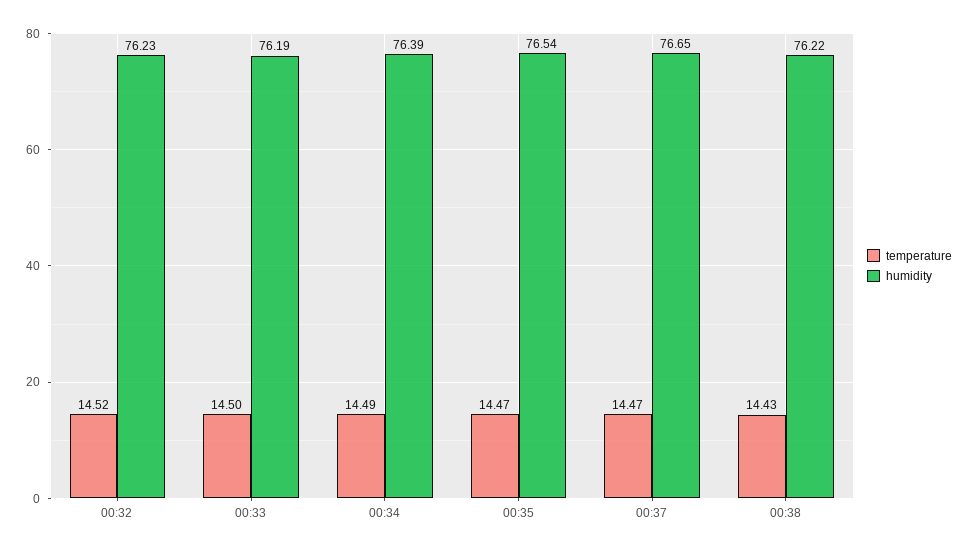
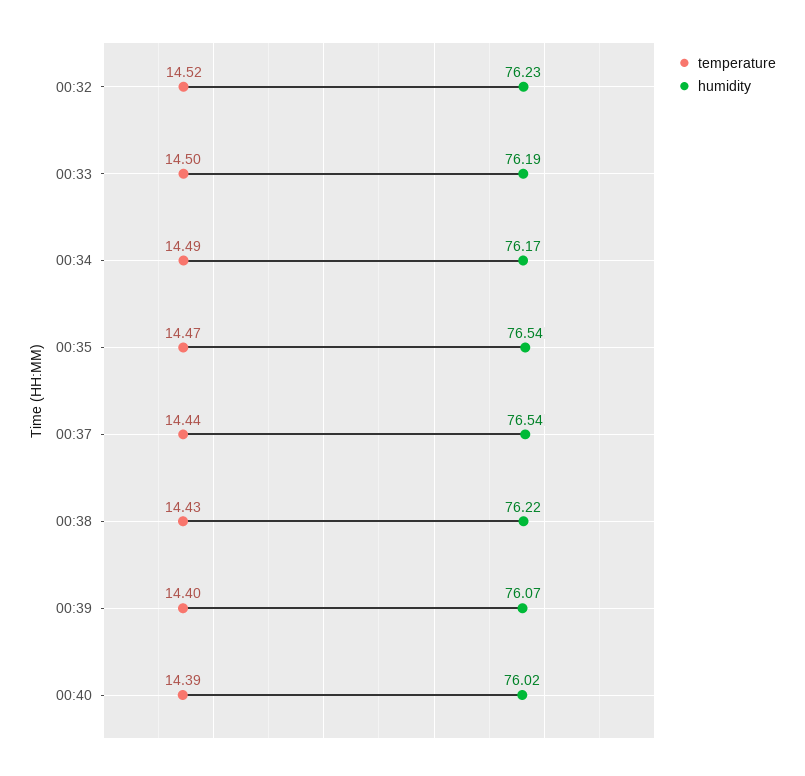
humidity, 00:34: 76.39 -> 76.17
temperature, 00:37: 14.47 -> 14.44
humidity, 00:37: 76.65 -> 76.54
temperature, 00:39: none -> 14.4
humidity, 00:39: none -> 76.07
temperature, 00:40: none -> 14.39
humidity, 00:40: none -> 76.02

